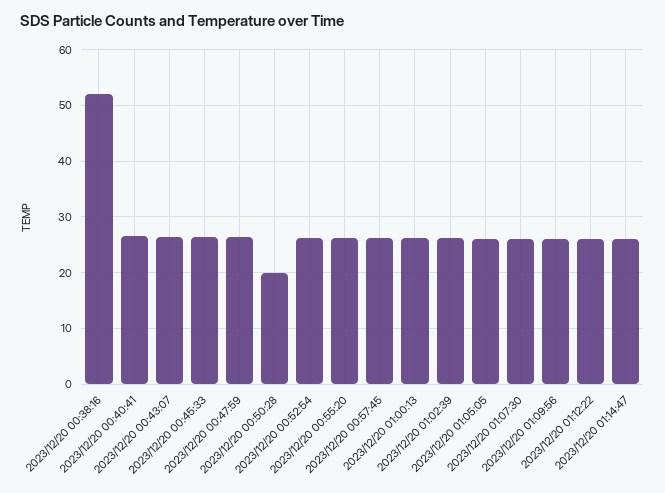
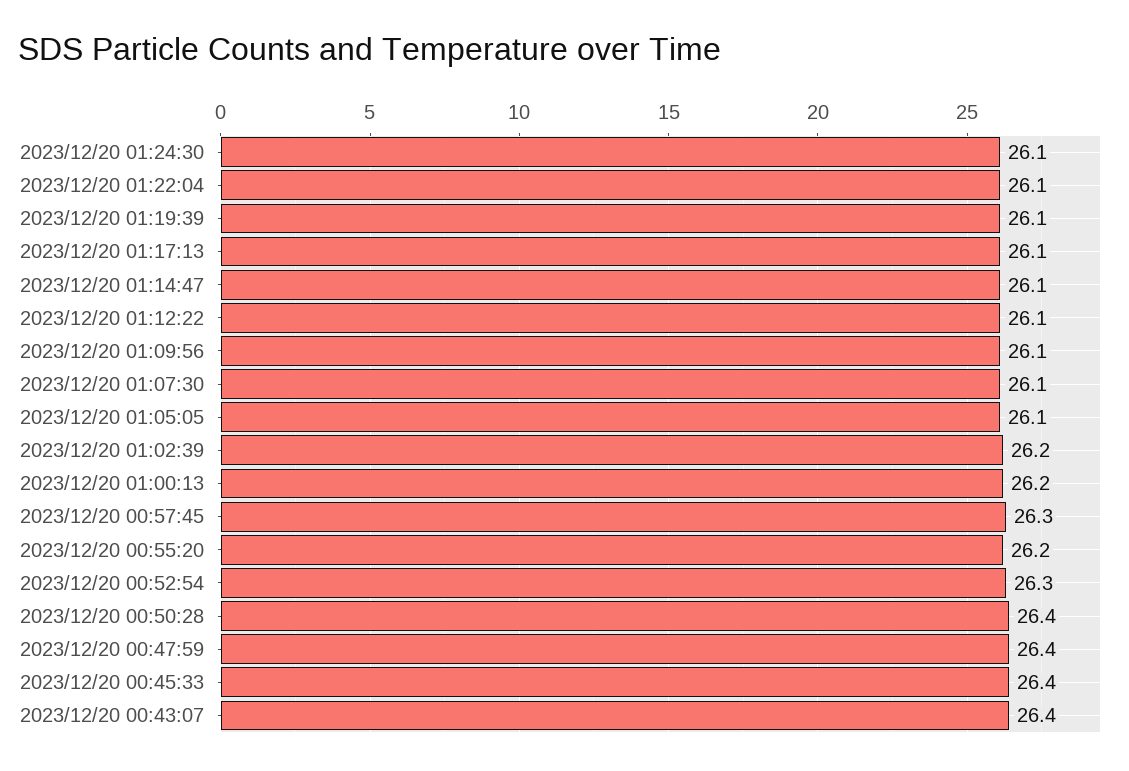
2023/12/20 00:38:16: 52 -> none
2023/12/20 00:40:41: 26 -> none
2023/12/20 00:50:28: 20 -> 26.4
2023/12/20 01:24:30: none -> 26.1
2023/12/20 01:22:04: none -> 26.1
2023/12/20 01:19:39: none -> 26.1
2023/12/20 01:17:13: none -> 26.1

